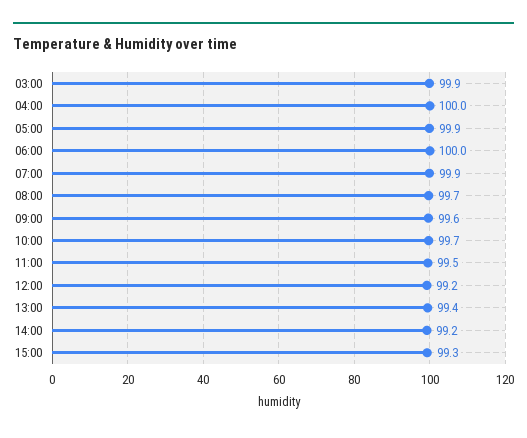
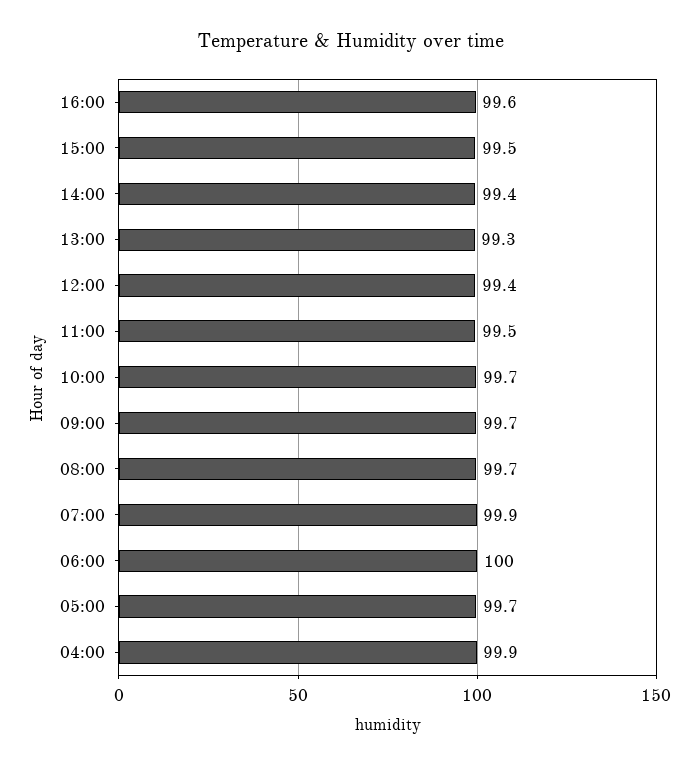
03:00: 99.9 -> none
04:00: 100 -> 99.9
05:00: 99.9 -> 99.7
09:00: 99.6 -> 99.7
12:00: 99.2 -> 99.4
13:00: 99.4 -> 99.3
14:00: 99.2 -> 99.4
15:00: 99.3 -> 99.5
16:00: none -> 99.6

